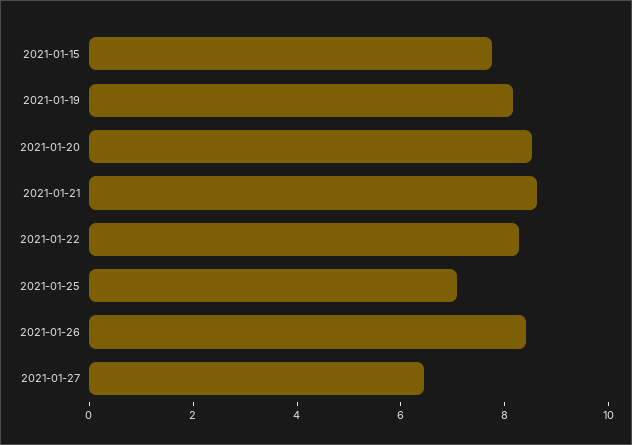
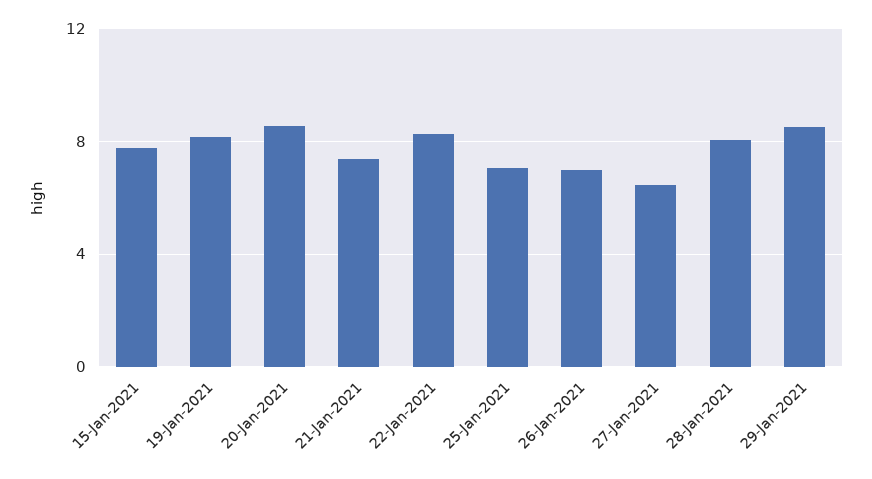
2021-01-21: 8.5 -> 7.5
2021-01-26: 8.5 -> 7
28-Jan-2021: none -> 8
29-Jan-2021: none -> 8.5

